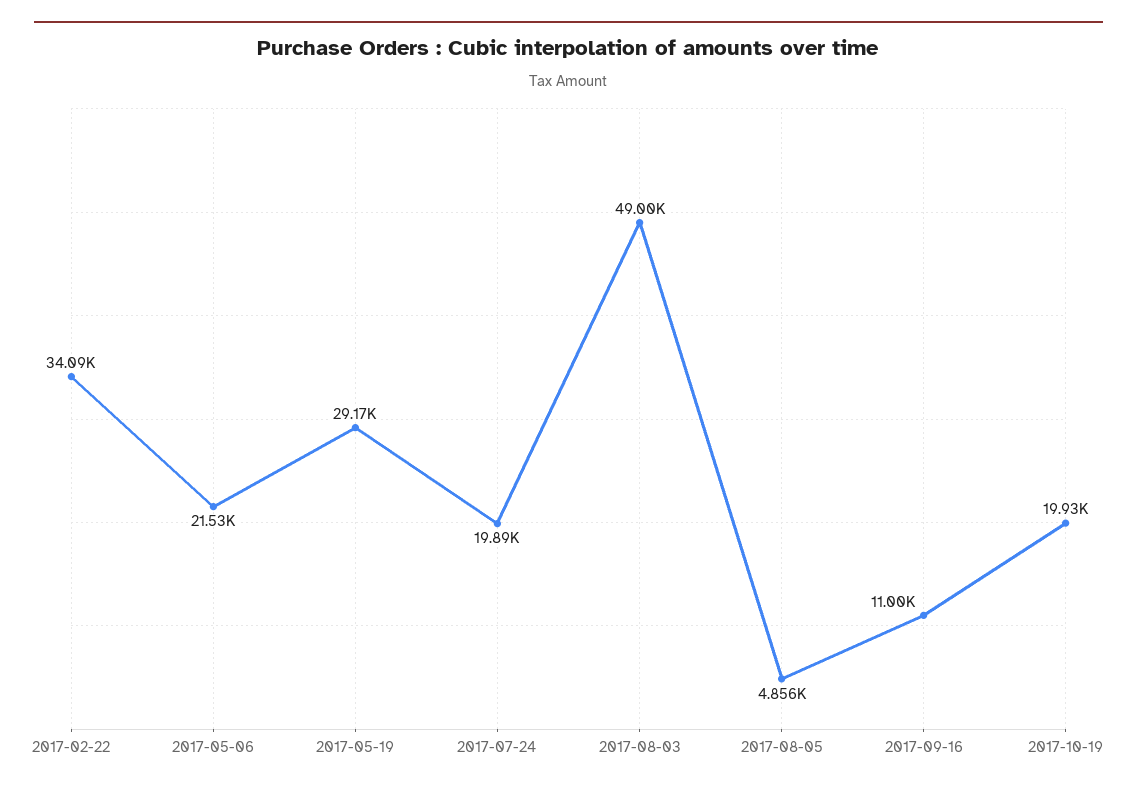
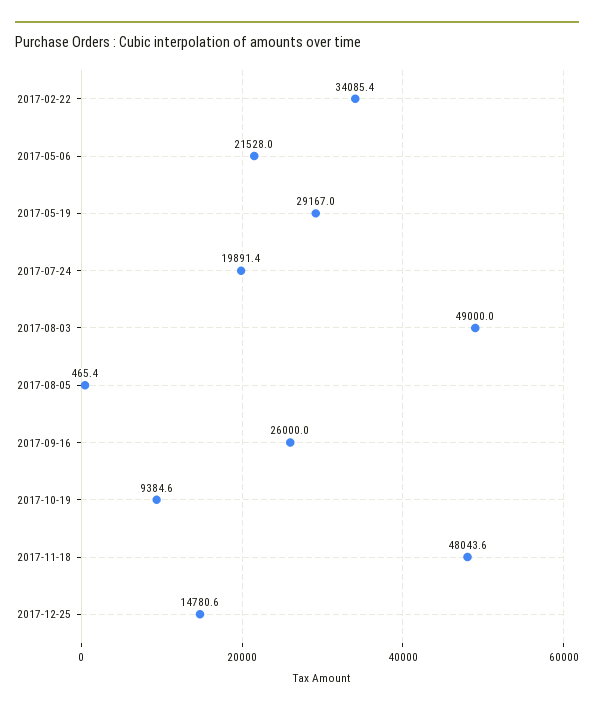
2017-08-05: 4856 -> 465.4
2017-09-16: 11000 -> 26000
2017-10-19: 19930 -> 9384.6
2017-11-18: none -> 48043.6
2017-12-25: none -> 14780.6

